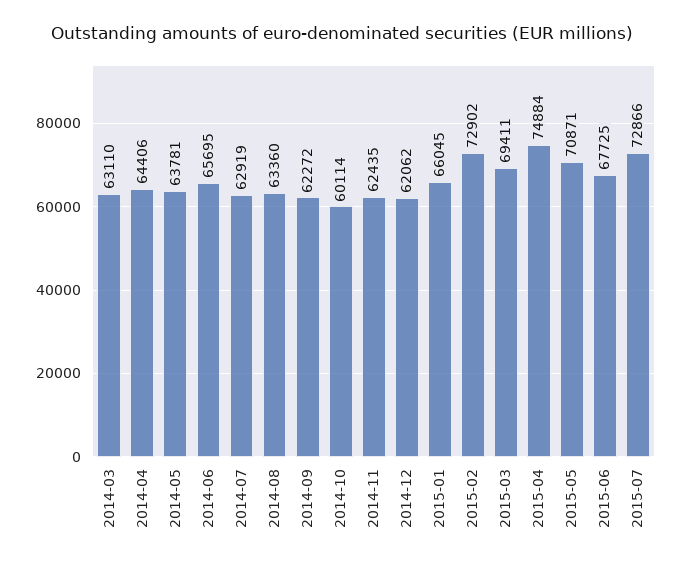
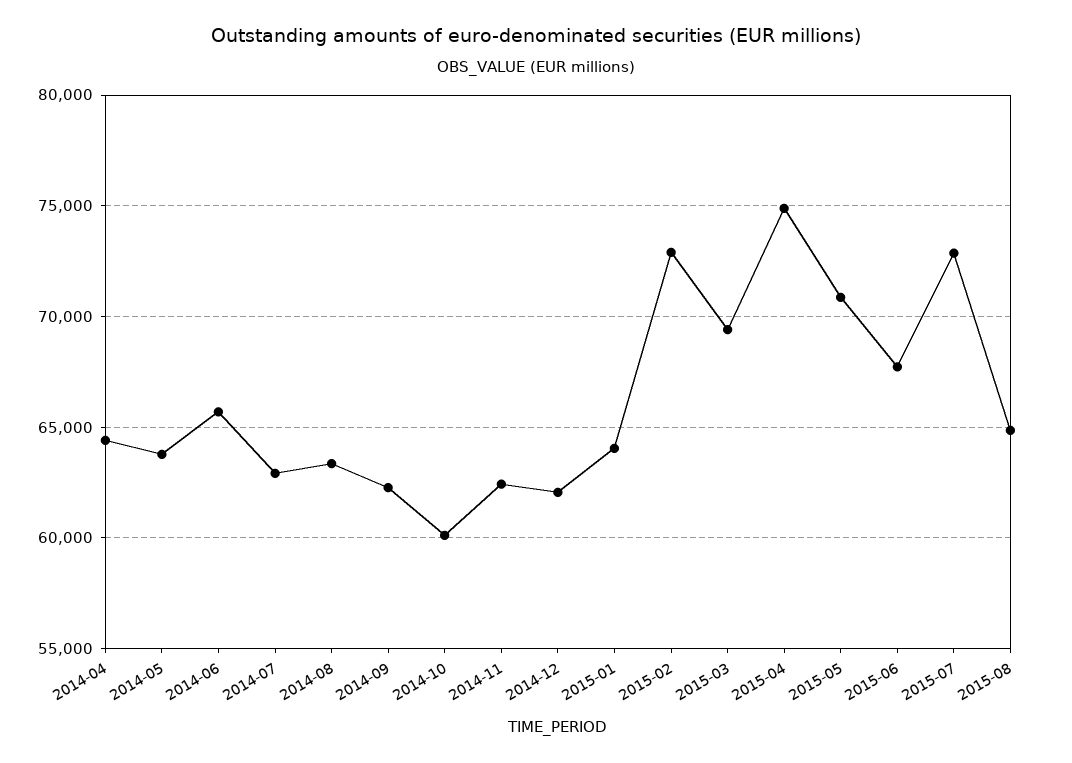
2014-03: 63110 -> none
2015-01: 66045 -> 64000
2015-08: none -> 65000

